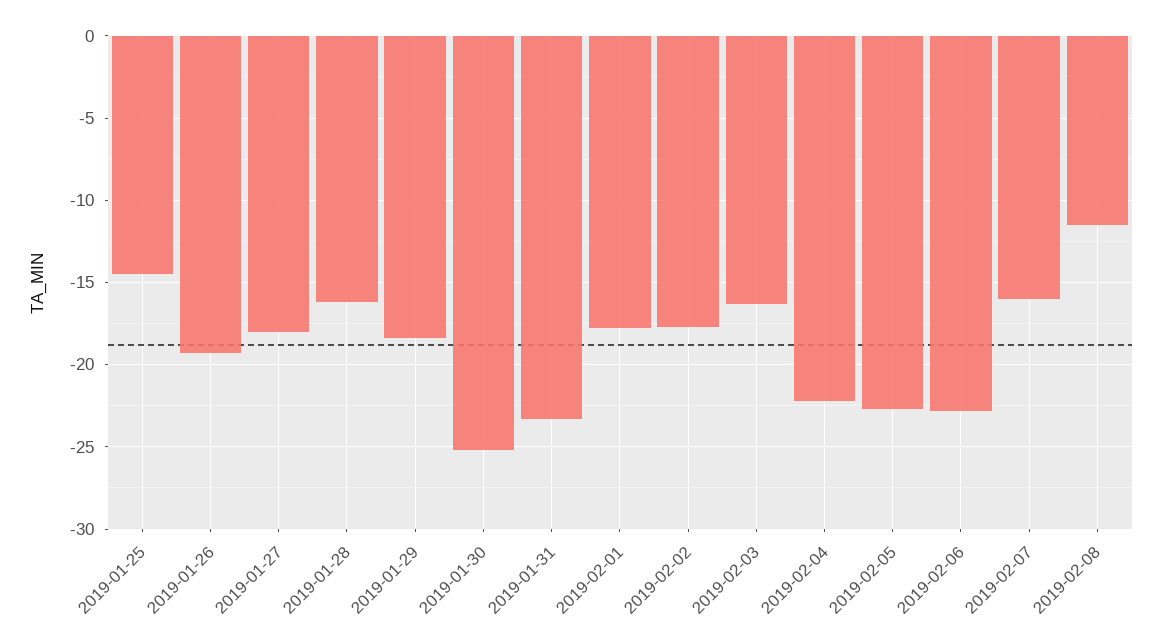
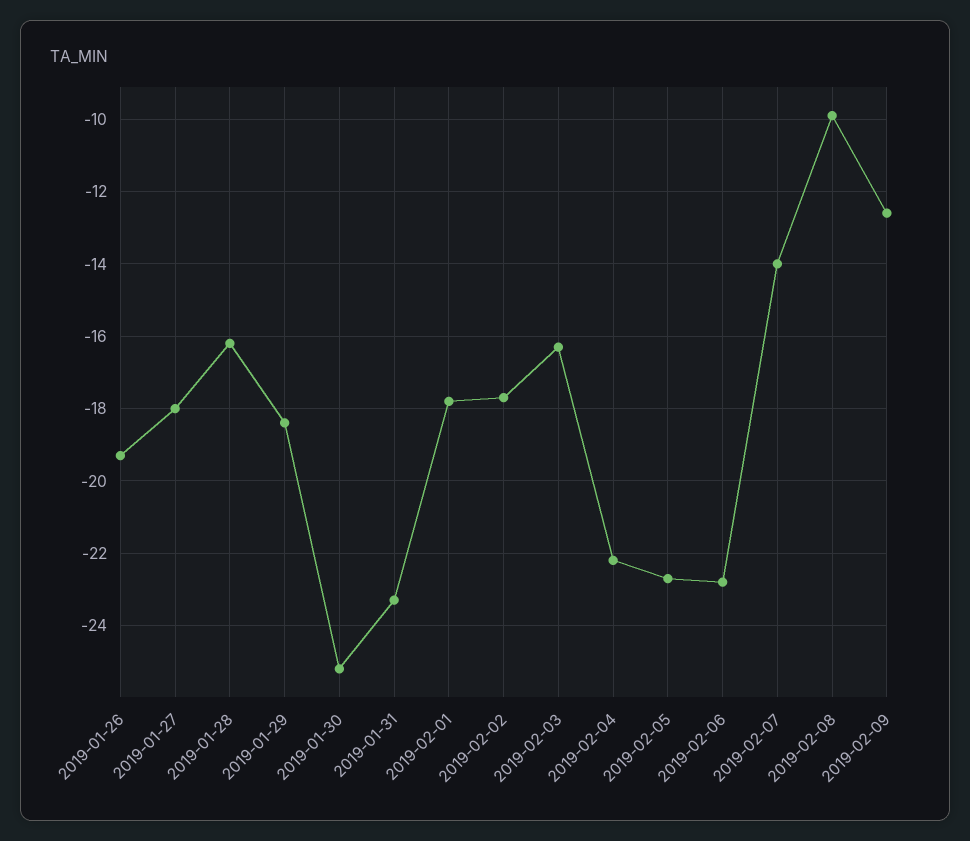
2019-01-25: -14.5 -> none
2019-02-07: -16 -> -14
2019-02-08: -11.5 -> -10
2019-02-09: none -> -12.5

